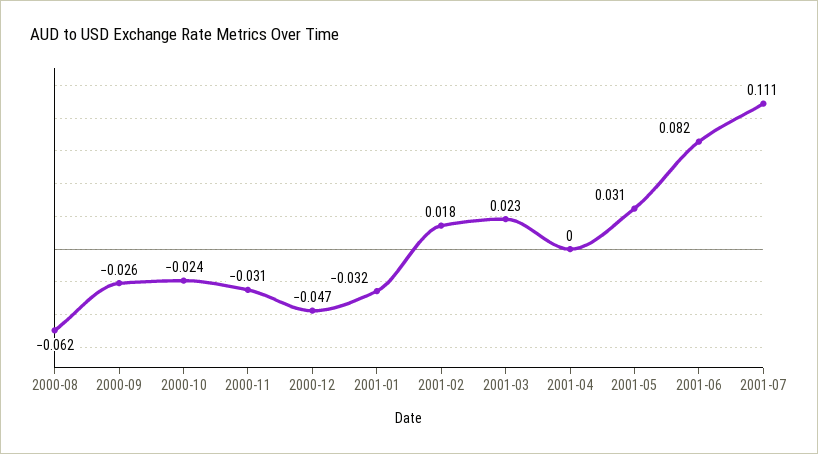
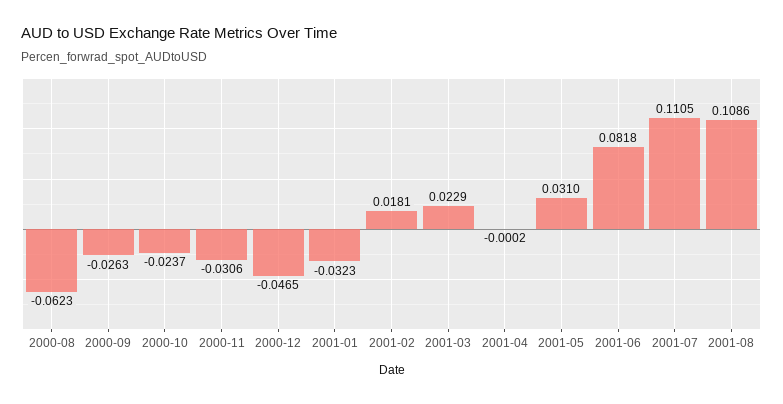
2001-08: none -> 0.1086

